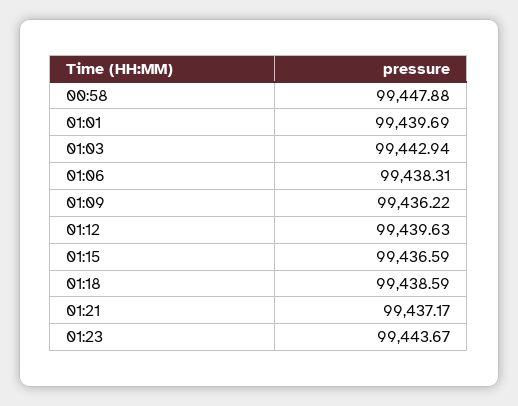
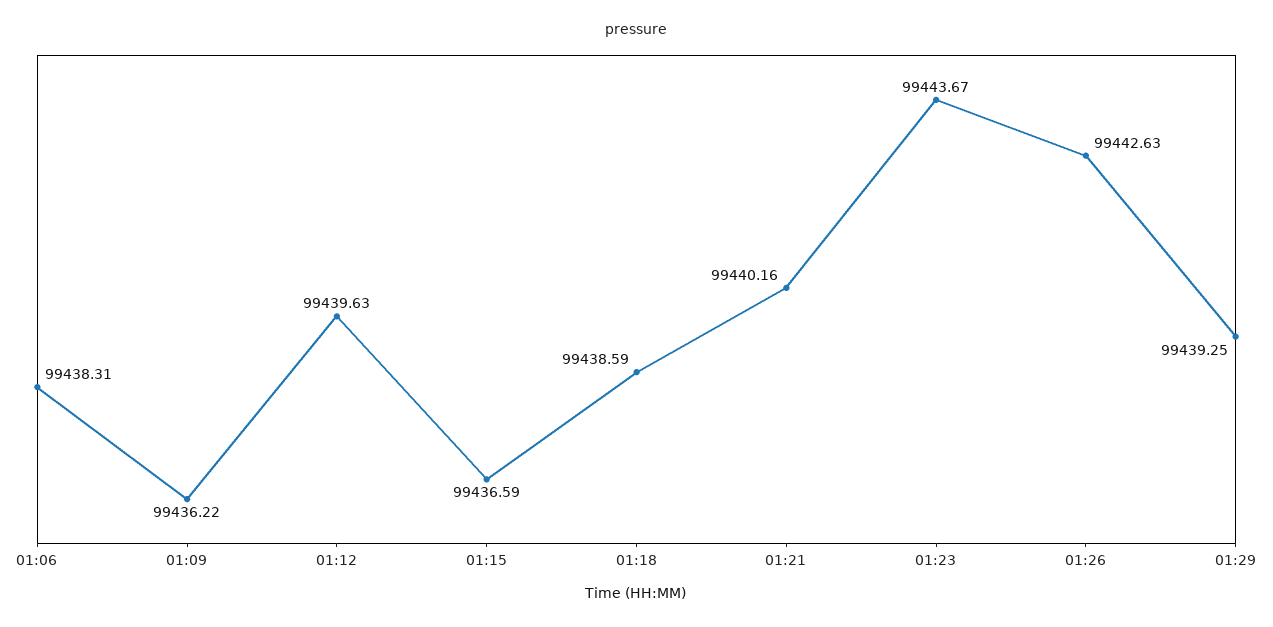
00:58: 99447.88 -> none
01:01: 99439.69 -> none
01:03: 99442.94 -> none
01:21: 99437.17 -> 99440.16
01:26: none -> 99442.63
01:29: none -> 99439.25

